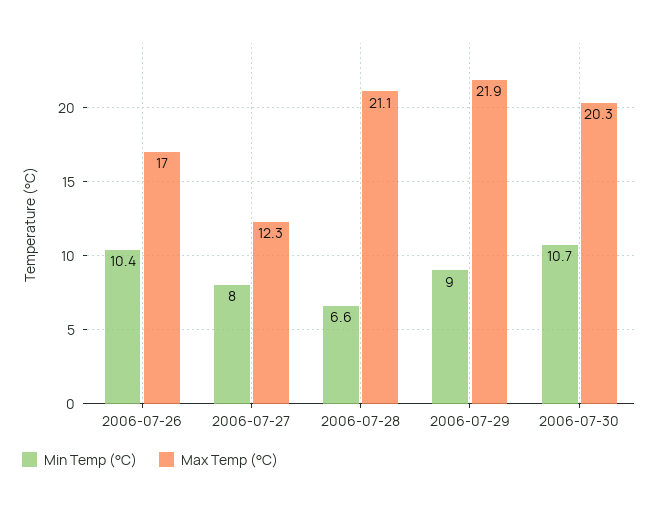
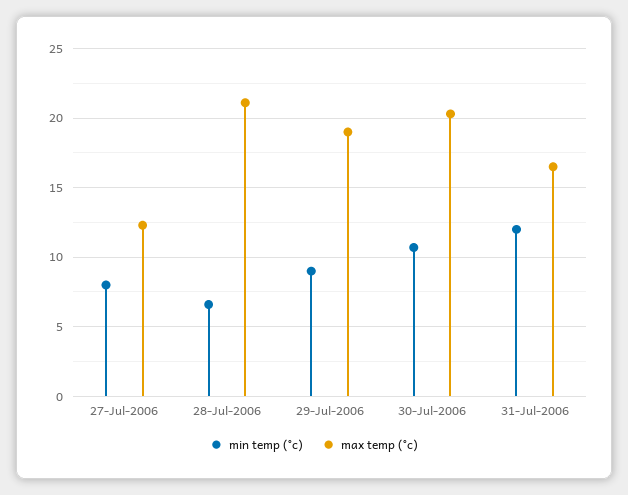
Min Temp (°C), 2006-07-26: 10.4 -> none
Max Temp (°C), 2006-07-26: 17 -> none
Max Temp (°C), 2006-07-29: 21.9 -> 19
Min Temp (°C), 31-Jul-2006: none -> 12
Max Temp (°C), 31-Jul-2006: none -> 16.5

